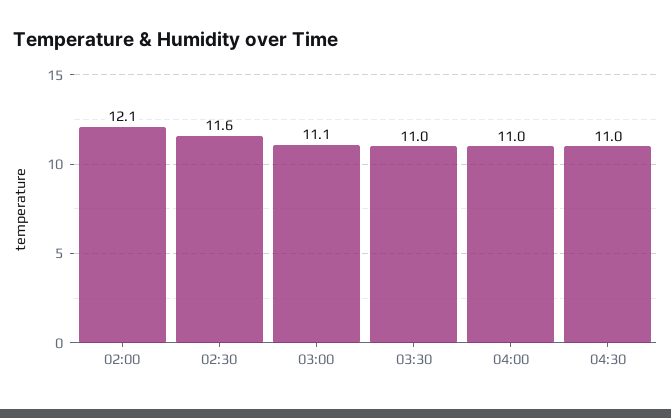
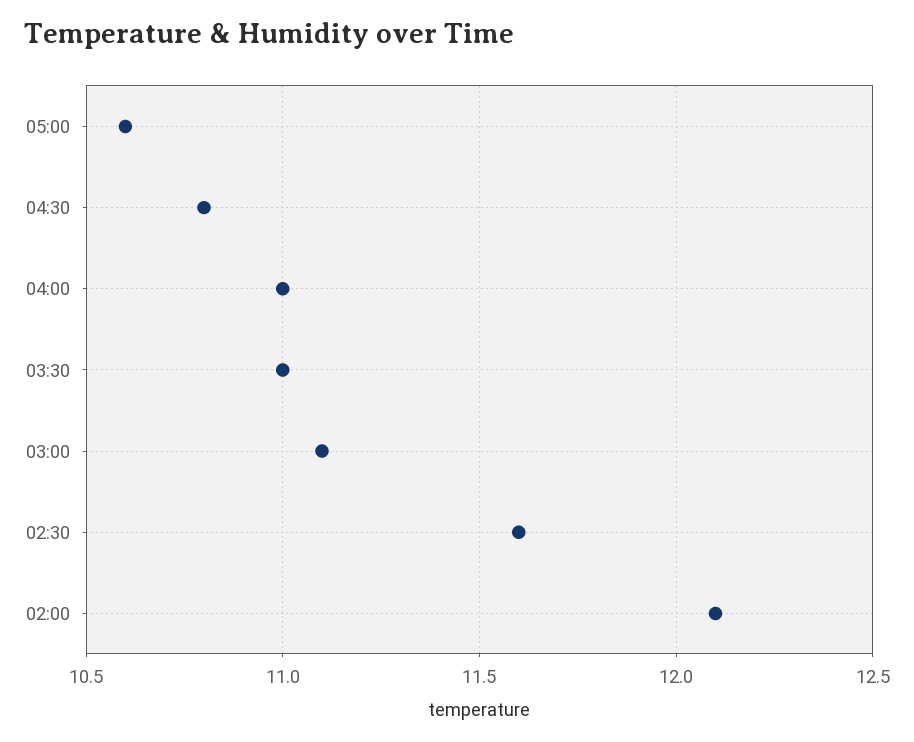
04:30: 11 -> 10.8
05:00: none -> 10.6

